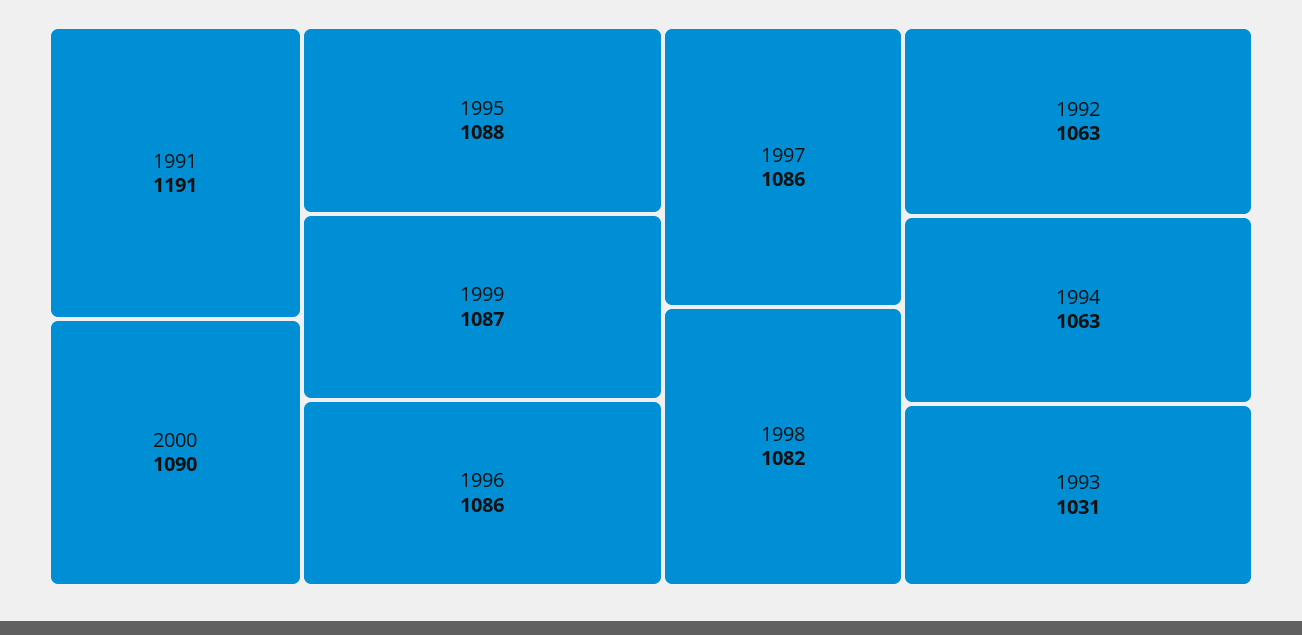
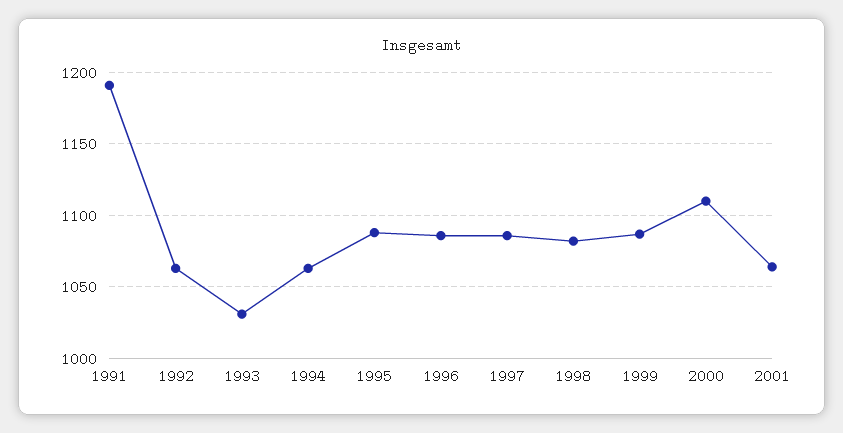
2000: 1090 -> 1110
2001: none -> 1065

